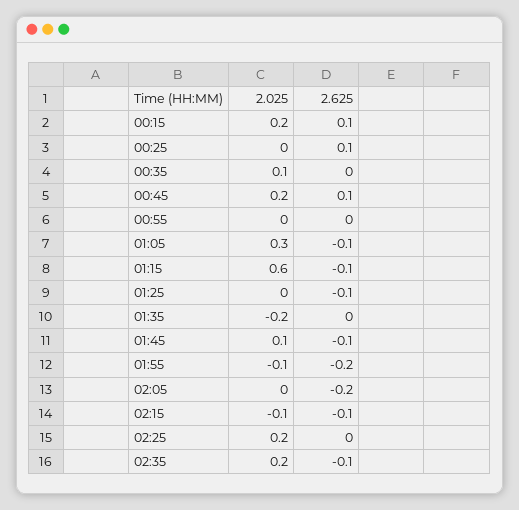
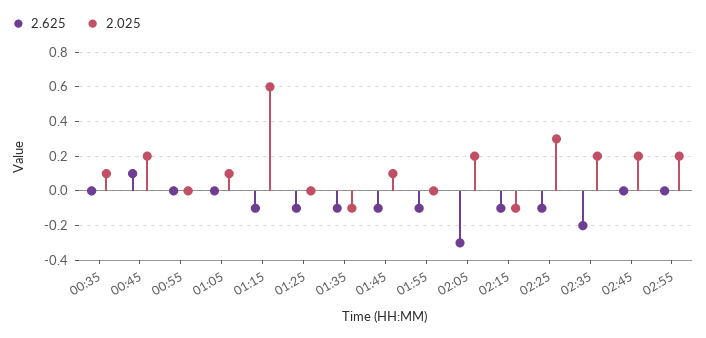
2.025, 00:15: 0.2 -> none
2.625, 00:15: 0.1 -> none
2.025, 00:25: 0 -> none
2.625, 00:25: 0.1 -> none
2.025, 01:05: 0.3 -> 0.1
2.625, 01:05: -0.1 -> 0
2.025, 01:35: -0.2 -> -0.1
2.625, 01:35: 0 -> -0.1
2.025, 01:55: -0.1 -> 0
2.625, 01:55: -0.2 -> -0.1
2.025, 02:05: 0 -> 0.2
2.625, 02:05: -0.2 -> -0.3
2.025, 02:25: 0.2 -> 0.3
2.625, 02:25: 0 -> -0.1
2.625, 02:35: -0.1 -> -0.2
2.625, 02:45: none -> 0
2.025, 02:45: none -> 0.2
2.625, 02:55: none -> 0
2.025, 02:55: none -> 0.2

